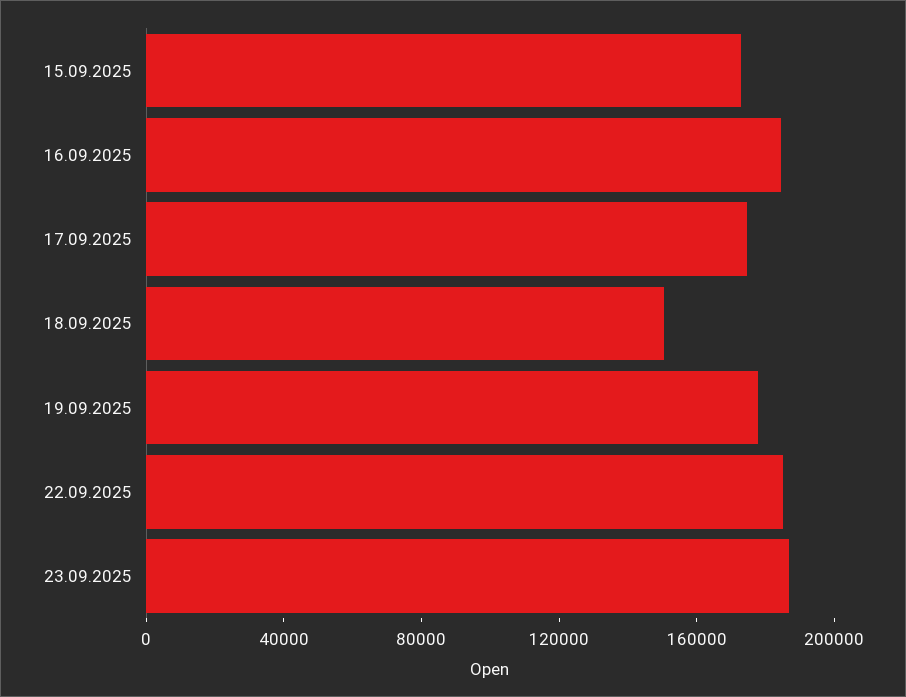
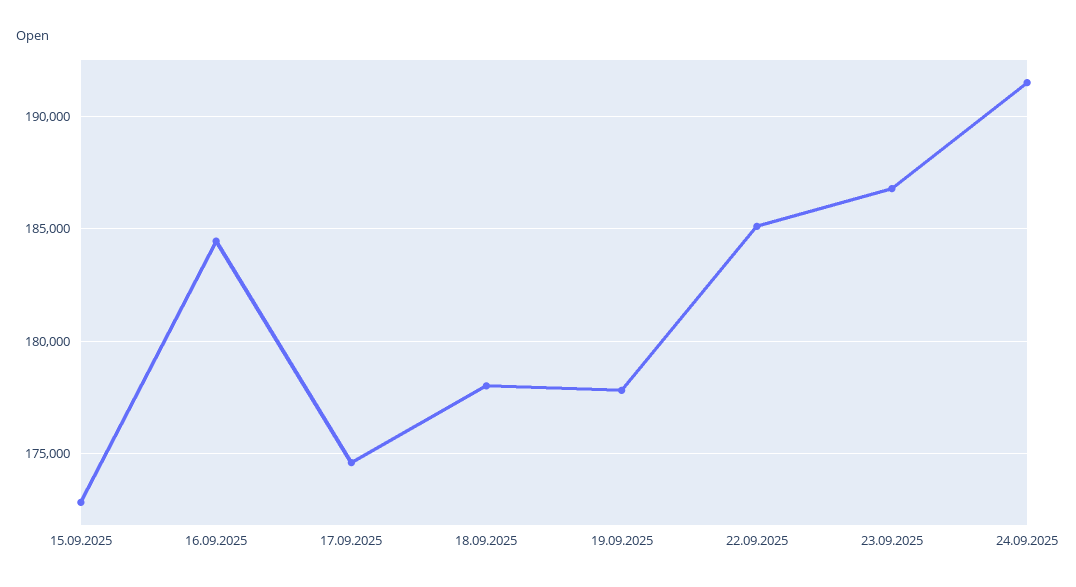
18.09.2025: 150000 -> 178000
24.09.2025: none -> 191500

